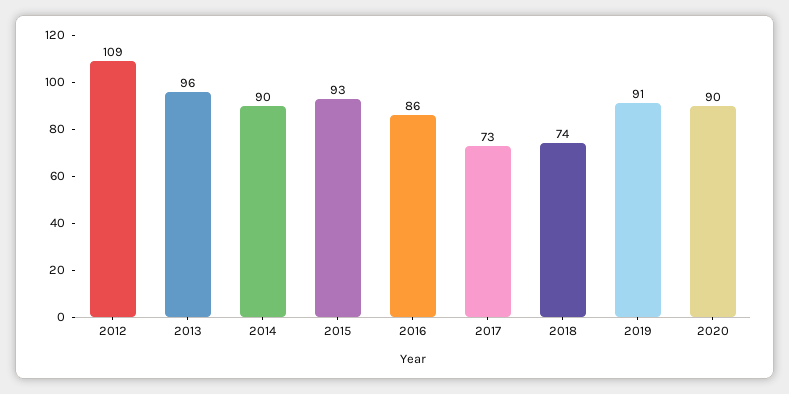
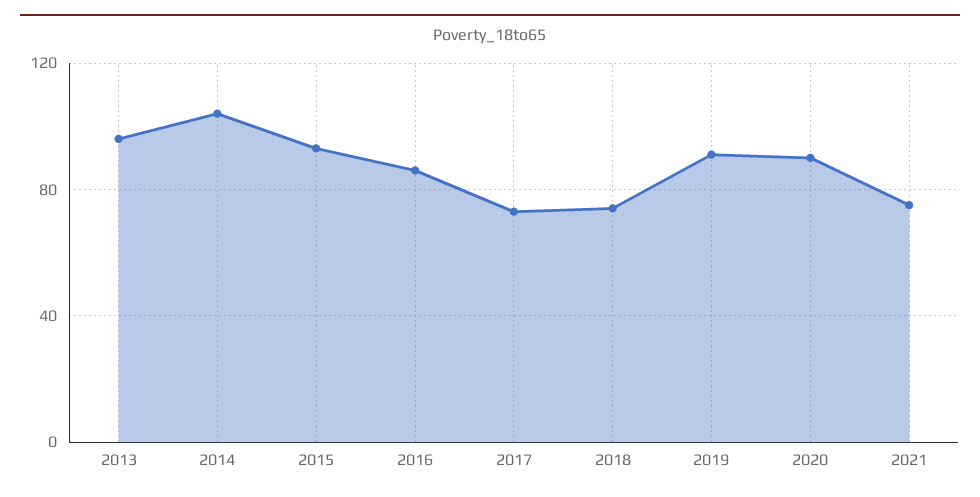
2012: 109 -> none
2014: 90 -> 105
2021: none -> 75

